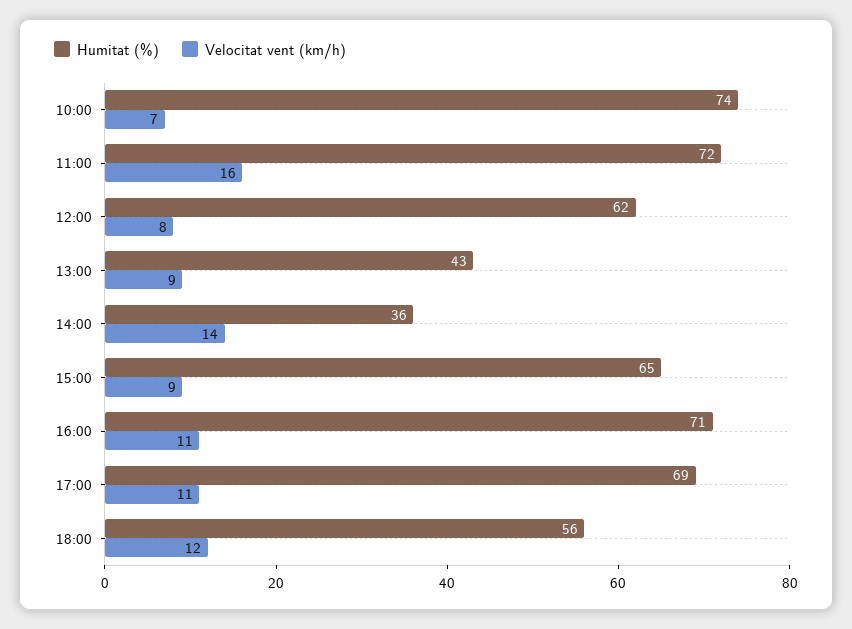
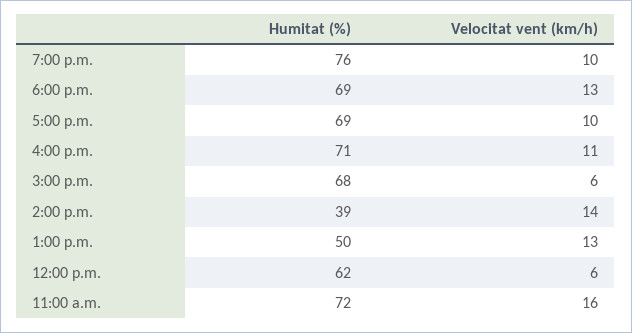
Humitat (%), 10:00: 74 -> none
Velocitat vent (km/h), 10:00: 7 -> none
Velocitat vent (km/h), 12:00: 8 -> 6
Humitat (%), 13:00: 43 -> 50
Velocitat vent (km/h), 13:00: 9 -> 13
Humitat (%), 14:00: 36 -> 39
Humitat (%), 15:00: 65 -> 68
Velocitat vent (km/h), 15:00: 9 -> 6
Velocitat vent (km/h), 17:00: 11 -> 10
Humitat (%), 18:00: 56 -> 69
Velocitat vent (km/h), 18:00: 12 -> 13
Humitat (%), 7:00 p.m.: none -> 76
Velocitat vent (km/h), 7:00 p.m.: none -> 10

